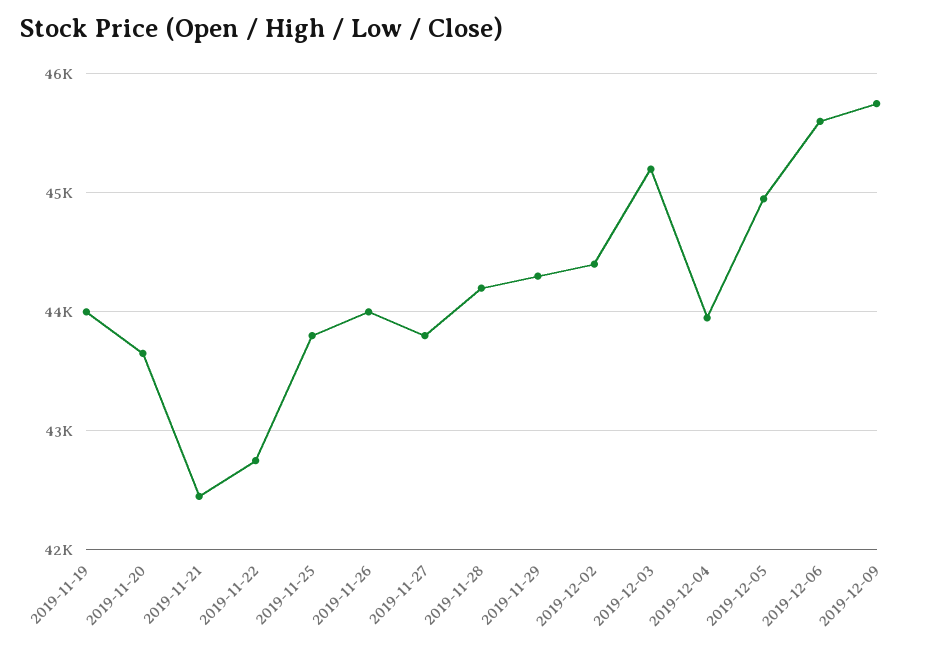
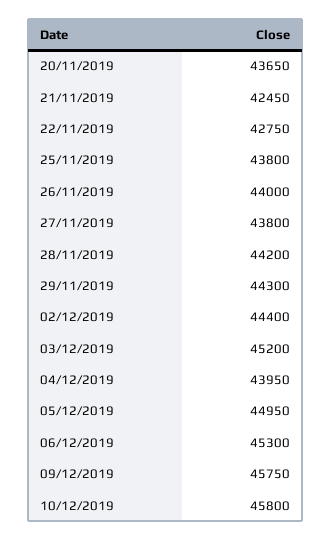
2019-11-19: 44000 -> none
2019-12-06: 45600 -> 45300
10/12/2019: none -> 45800

